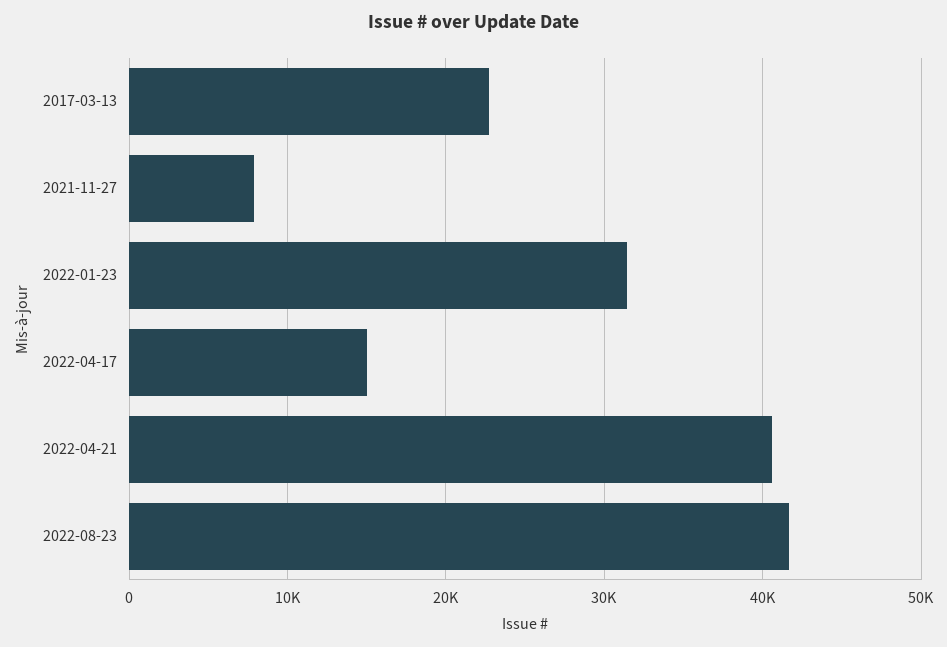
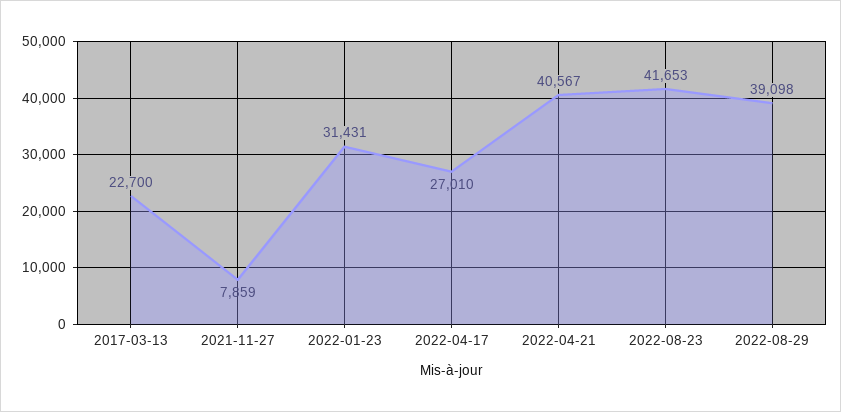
2022-04-17: 15000 -> 27010
2022-08-29: none -> 39098

